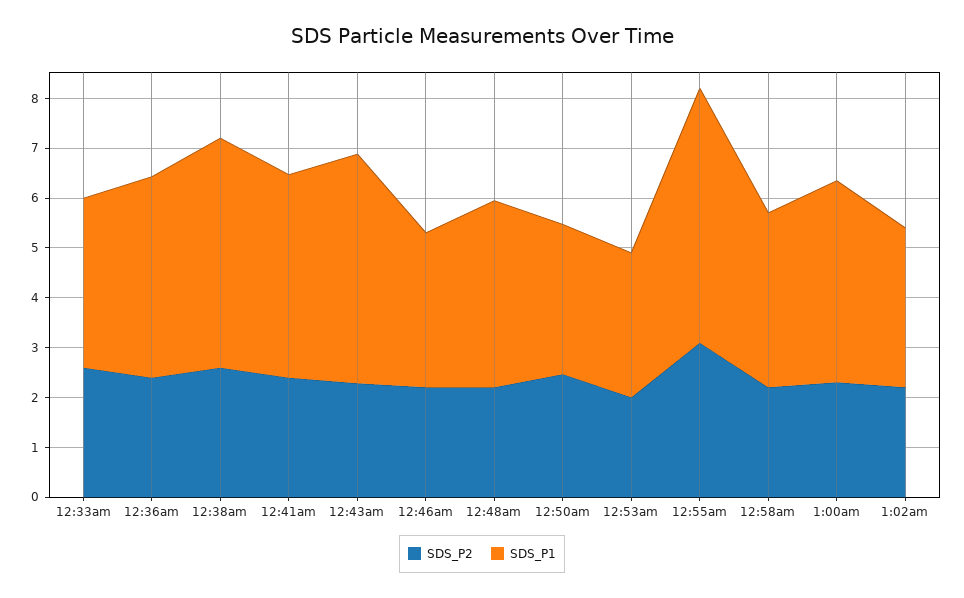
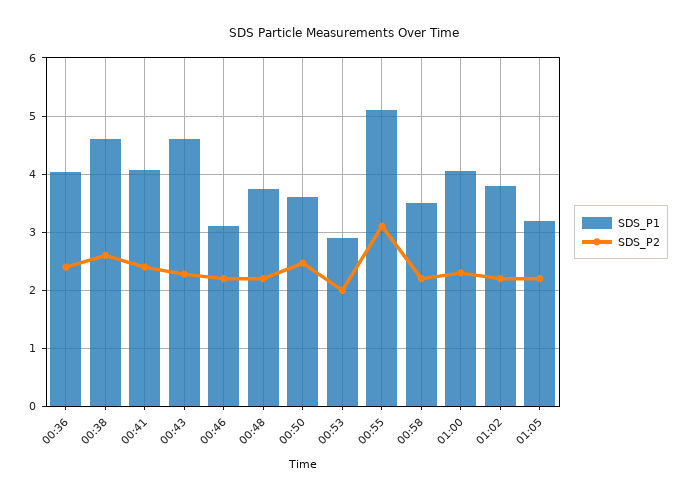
SDS_P2, 12:33am: 2.6 -> none
SDS_P1, 12:33am: 3.4 -> none
SDS_P1, 12:50am: 3 -> 3.6
SDS_P1, 1:02am: 3.2 -> 3.8
SDS_P1, 01:05: none -> 3.2
SDS_P2, 01:05: none -> 2.2

